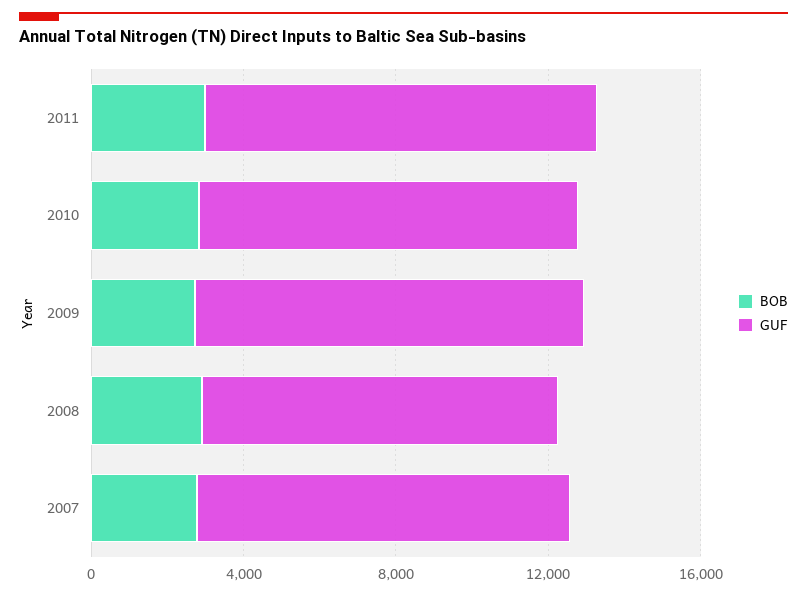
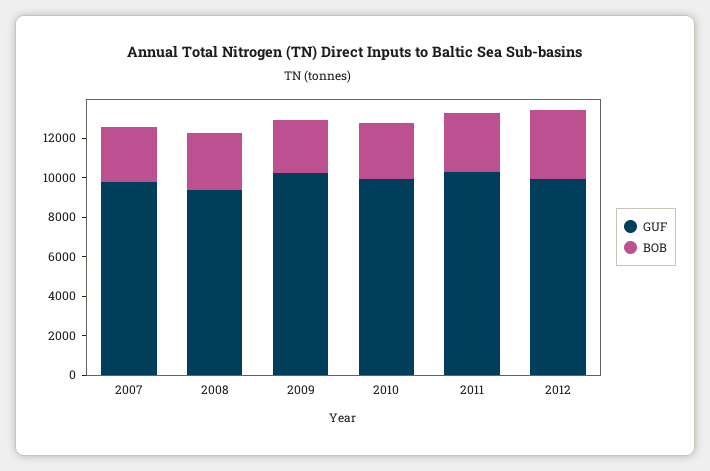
GUF, 2012: none -> 10000
BOB, 2012: none -> 3500

